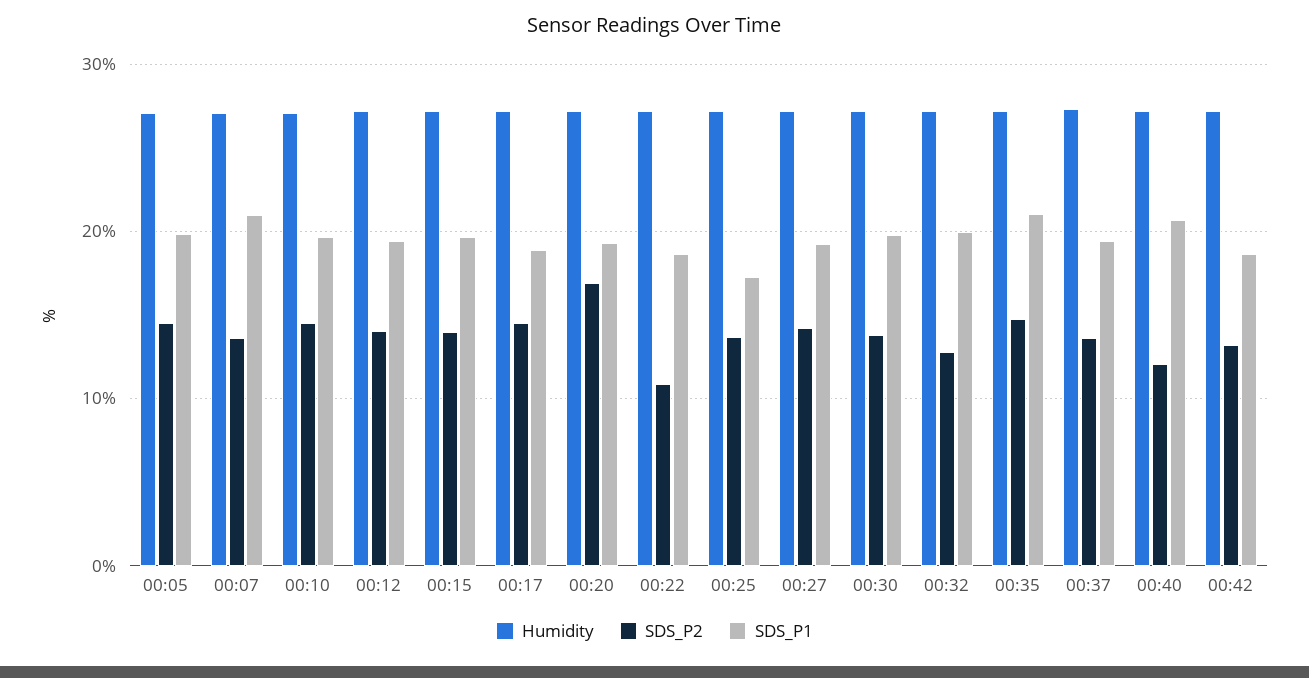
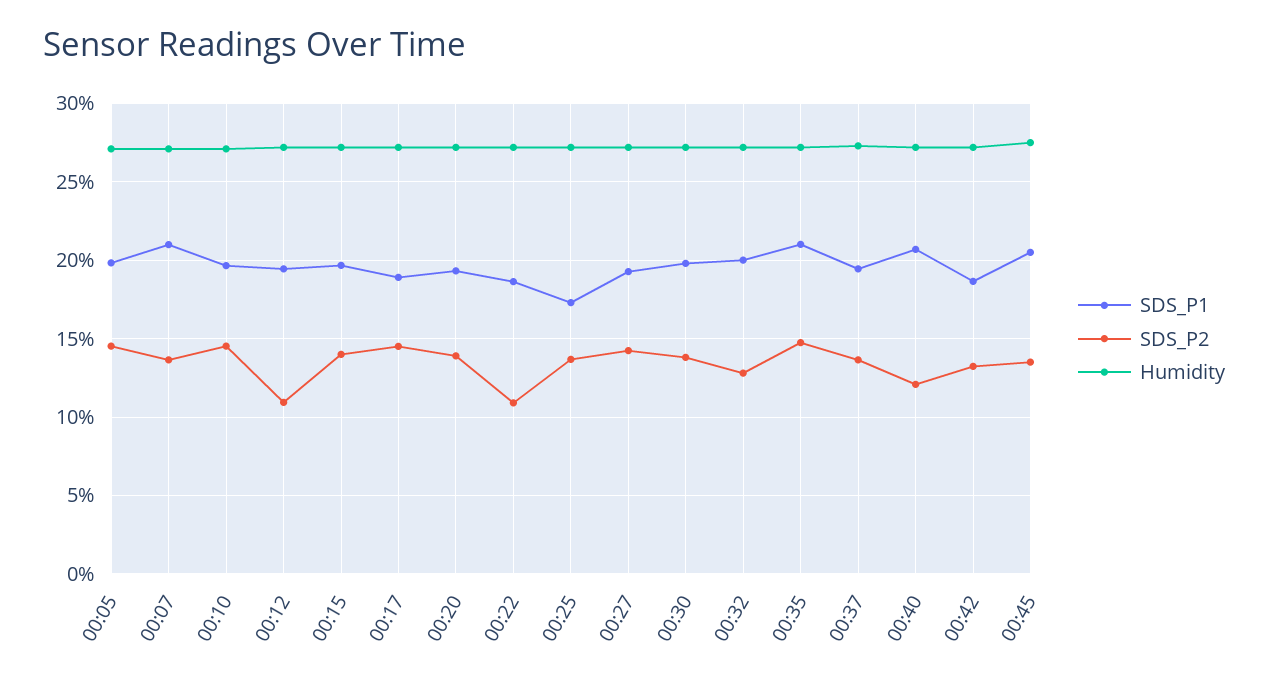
SDS_P2, 00:12: 14 -> 11
SDS_P2, 00:20: 17 -> 14
SDS_P1, 00:45: none -> 20.5
SDS_P2, 00:45: none -> 13.5
Humidity, 00:45: none -> 27.5

